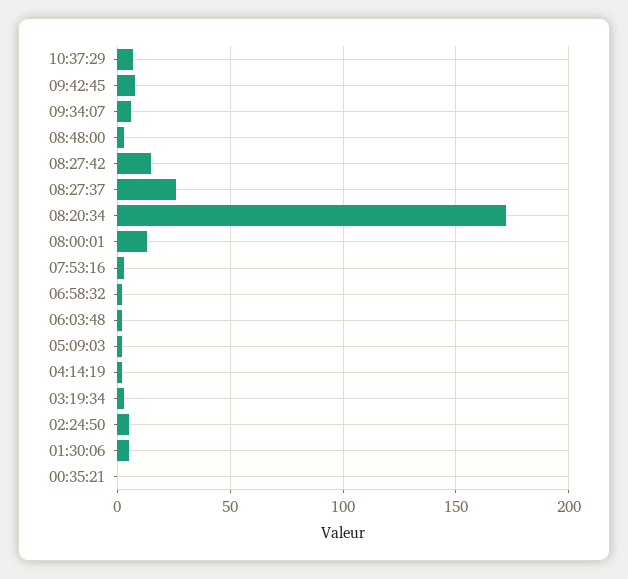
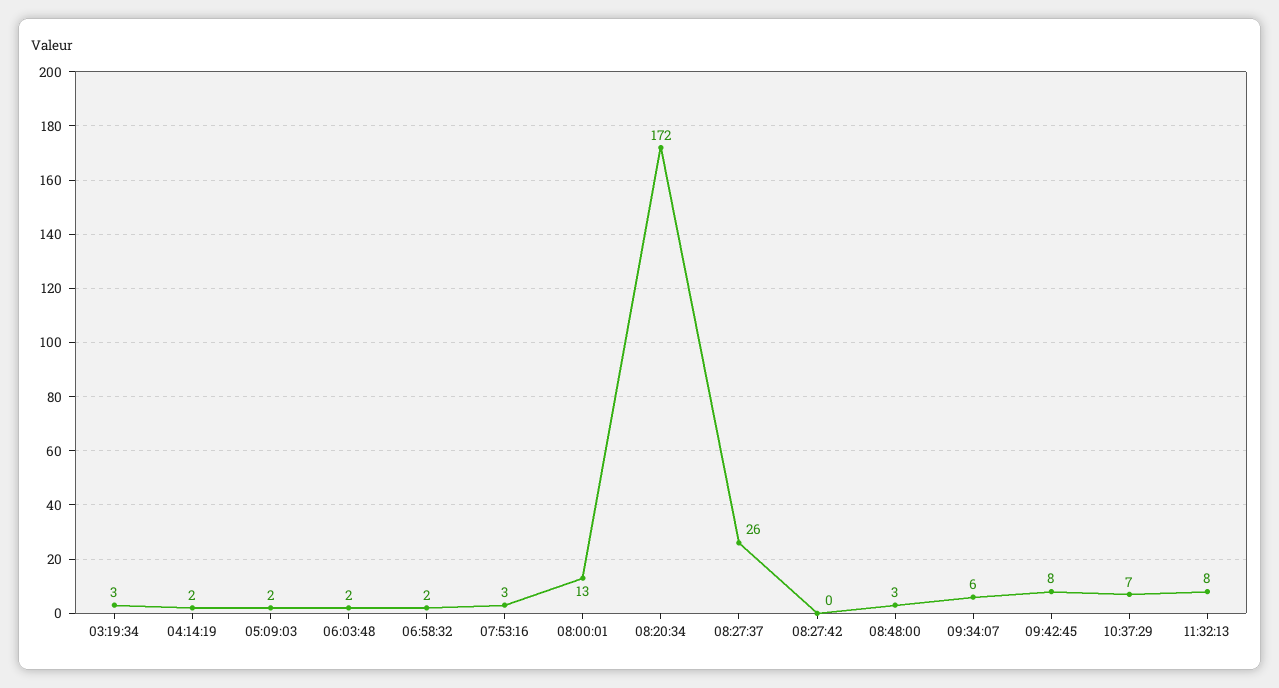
08:27:42: 15 -> 0
02:24:50: 5 -> none
01:30:06: 5 -> none
00:35:21: 0 -> none
11:32:13: none -> 8

